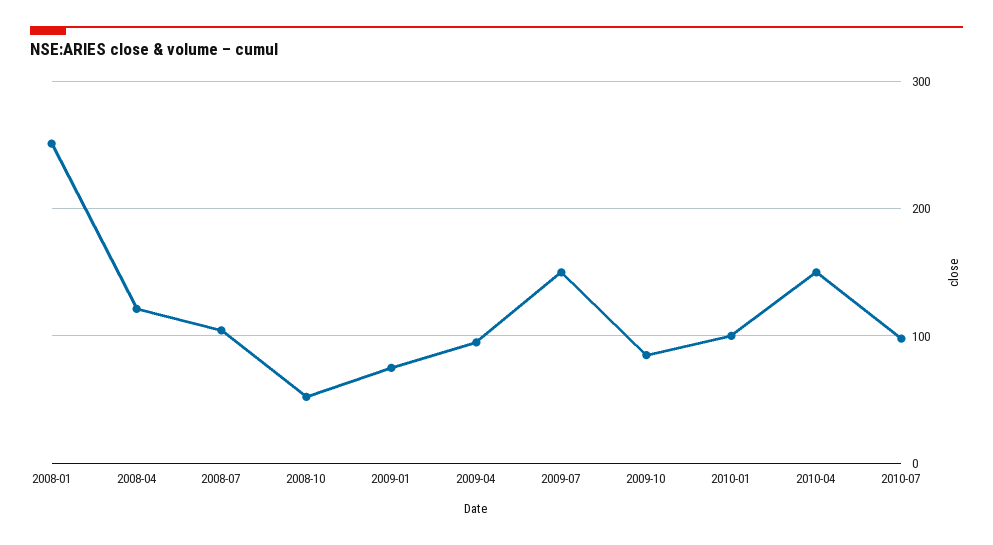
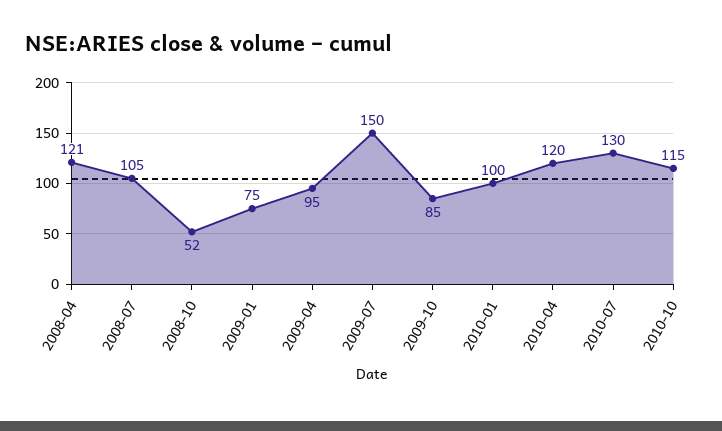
2008-01: 250 -> none
2010-04: 150 -> 120
2010-07: 100 -> 130
2010-10: none -> 115

